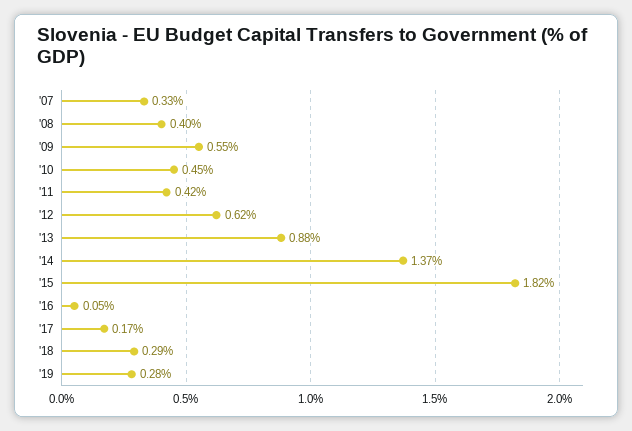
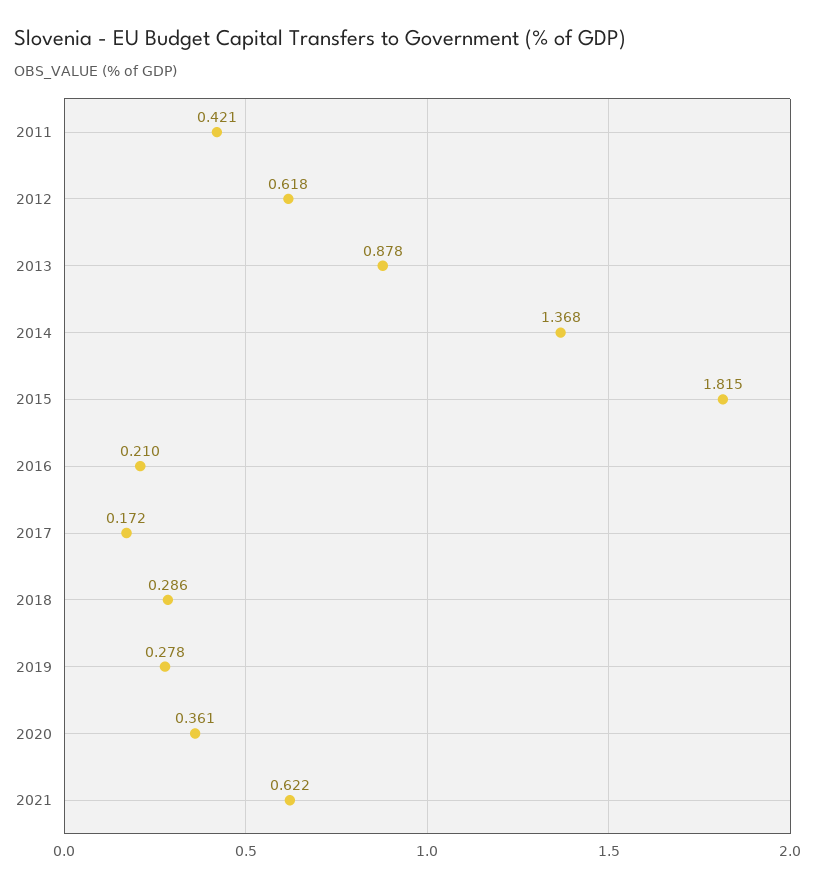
'07: 0.33 -> none
'08: 0.4 -> none
'09: 0.55 -> none
'10: 0.45 -> none
'16: 0.05 -> 0.21
2020: none -> 0.361
2021: none -> 0.622

